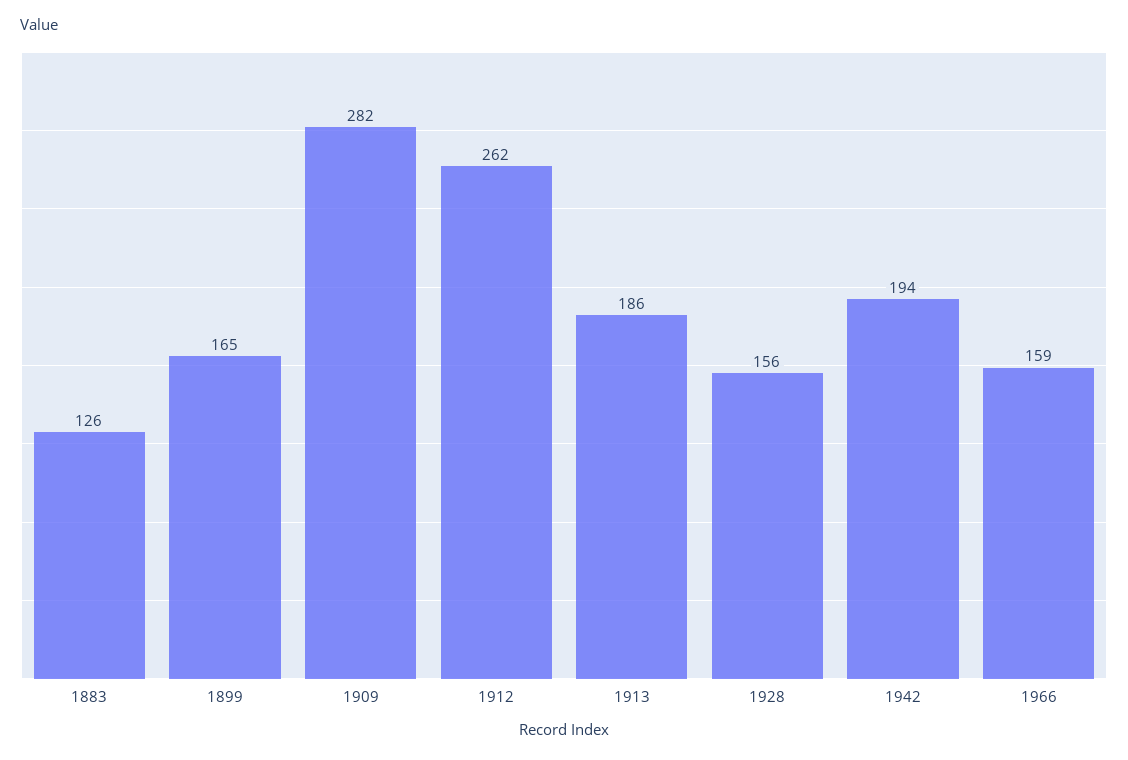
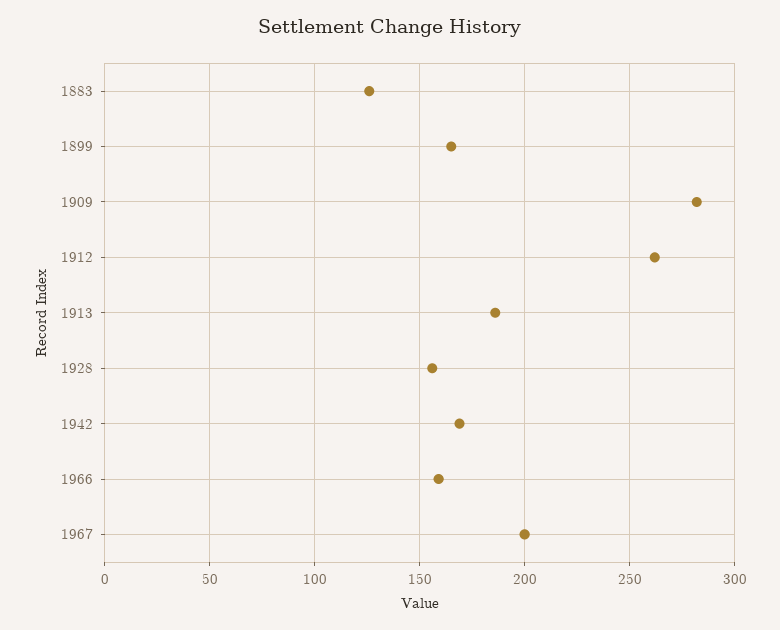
1942: 194 -> 170
1967: none -> 200

